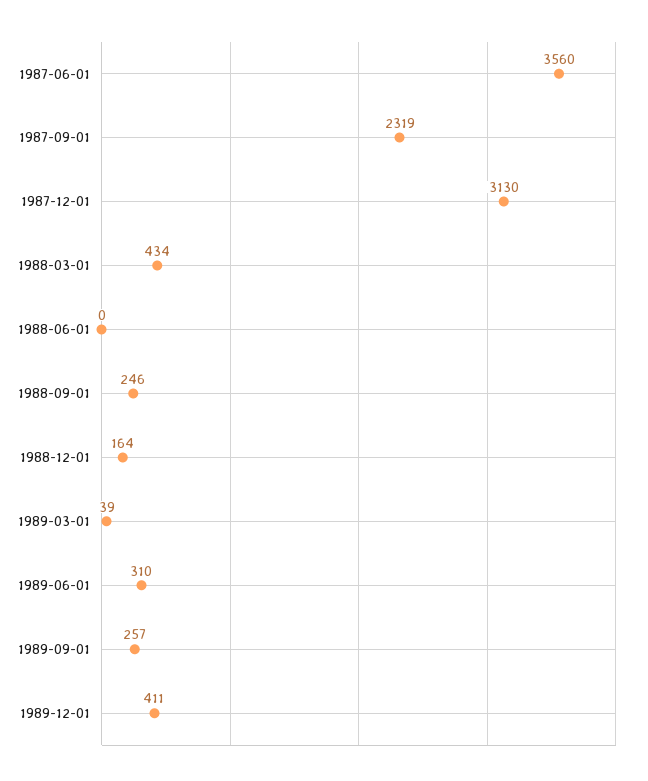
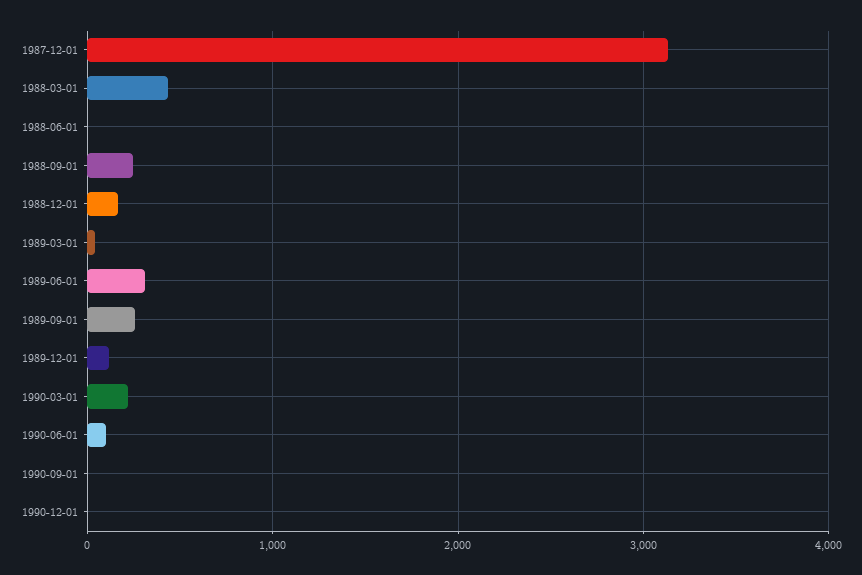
1987-06-01: 3560 -> none
1987-09-01: 2319 -> none
1989-12-01: 411 -> 100
1990-03-01: none -> 200
1990-06-01: none -> 100
1990-09-01: none -> 0
1990-12-01: none -> 0

